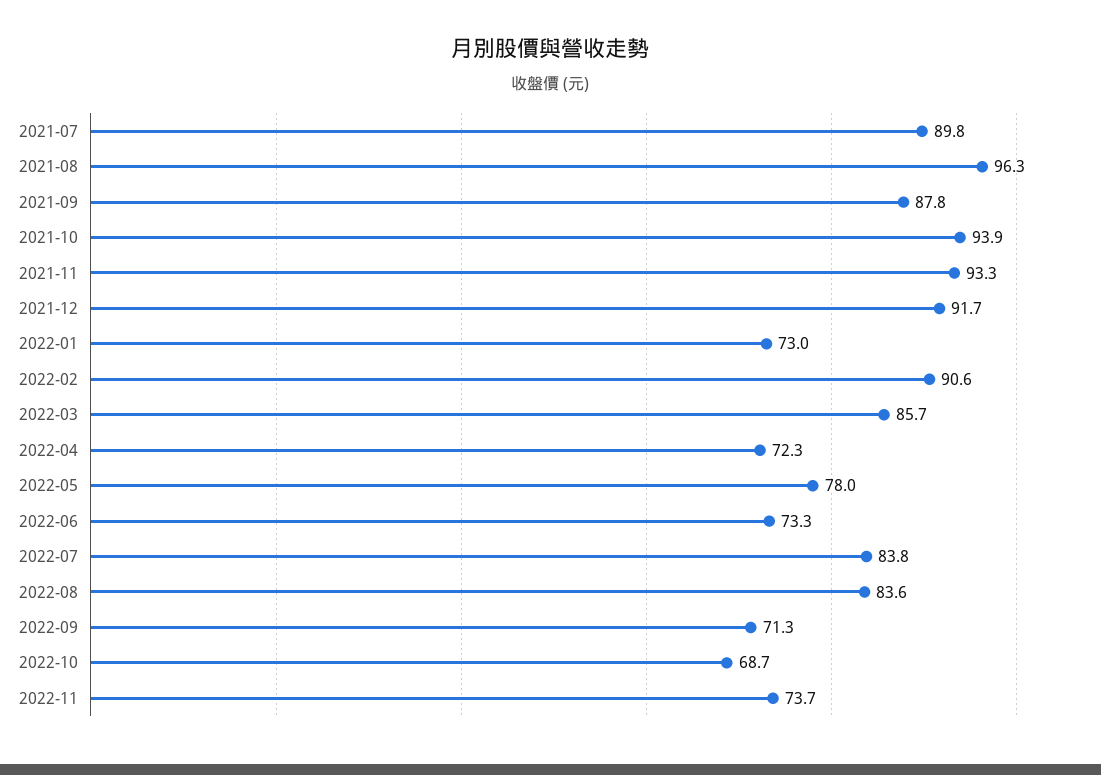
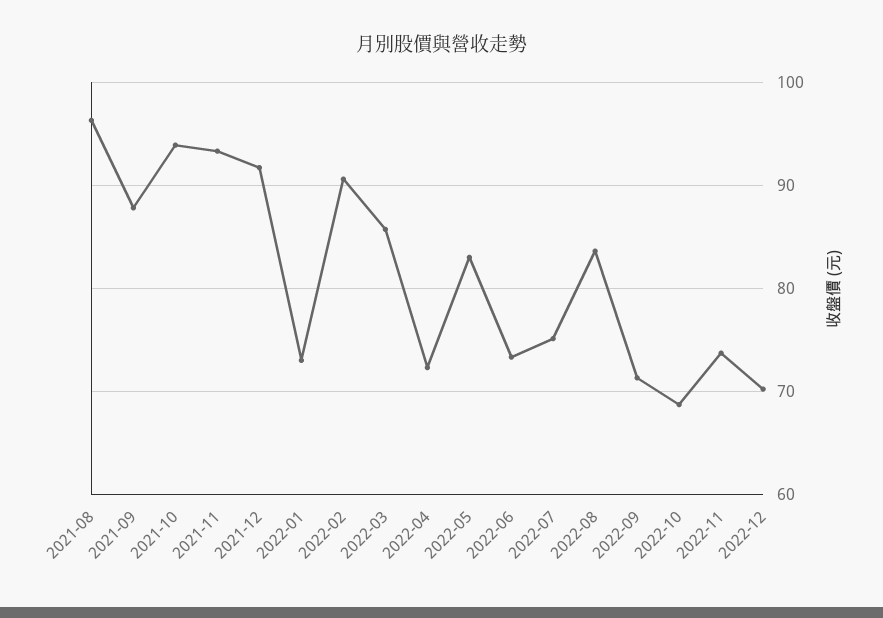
2021-07: 89.8 -> none
2022-05: 78 -> 83
2022-07: 83.8 -> 75
2022-12: none -> 70

